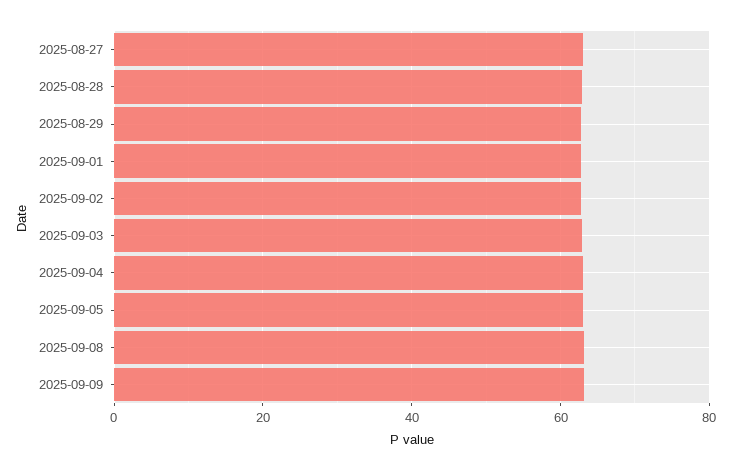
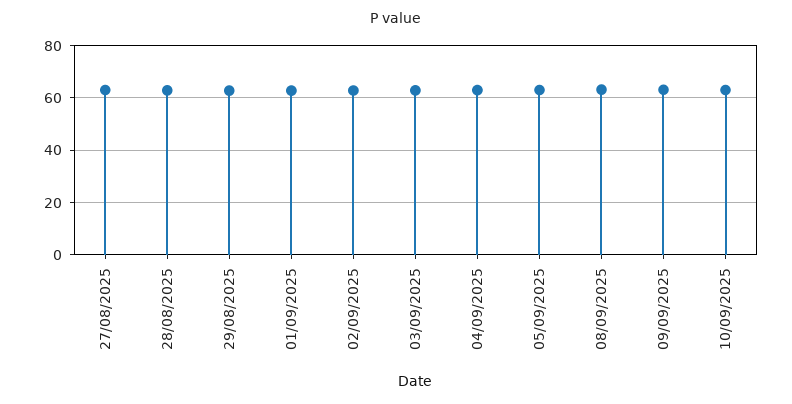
10/09/2025: none -> 62.5

